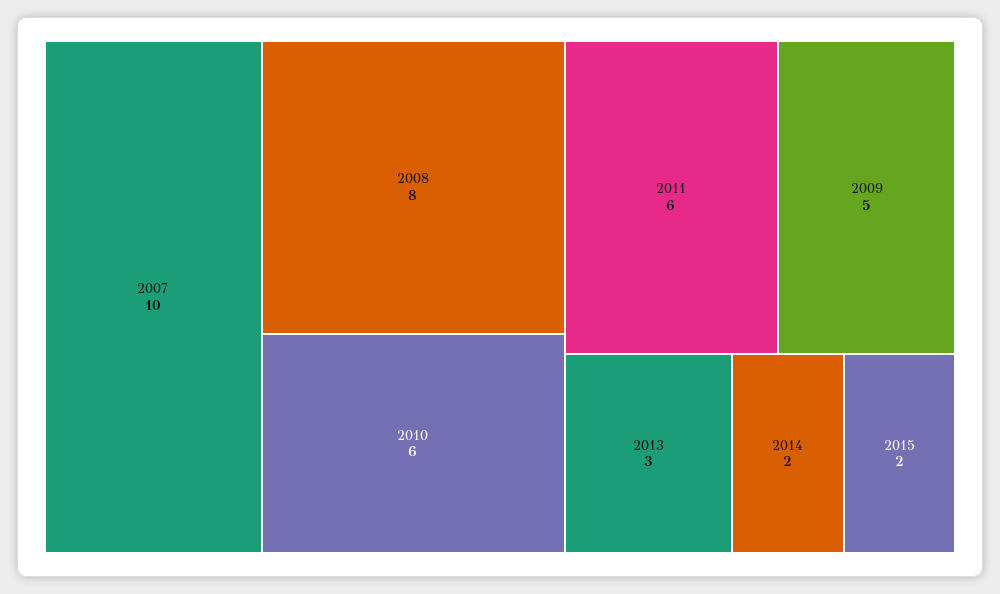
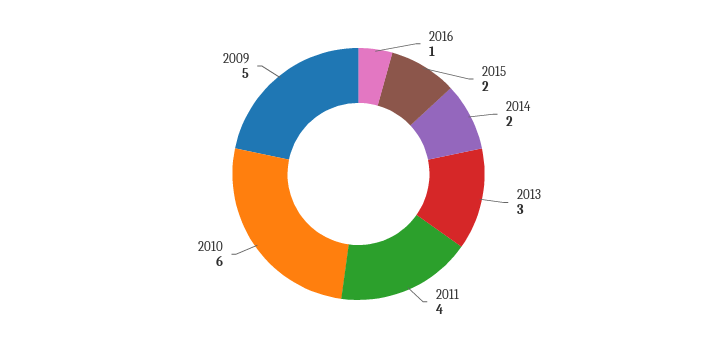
2007: 10 -> none
2008: 8 -> none
2011: 6 -> 4
2016: none -> 1

